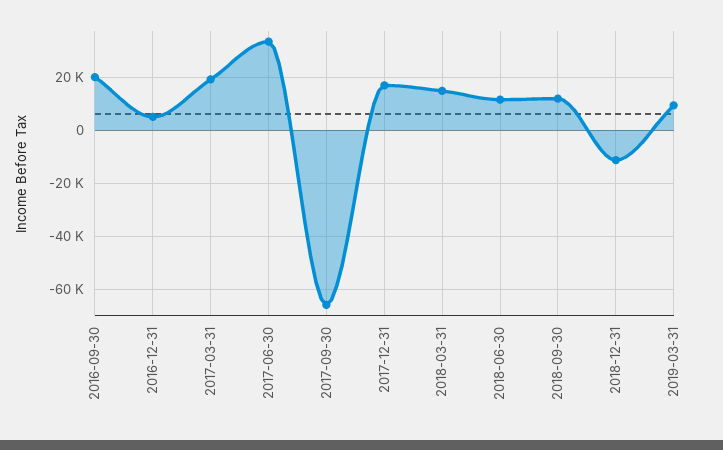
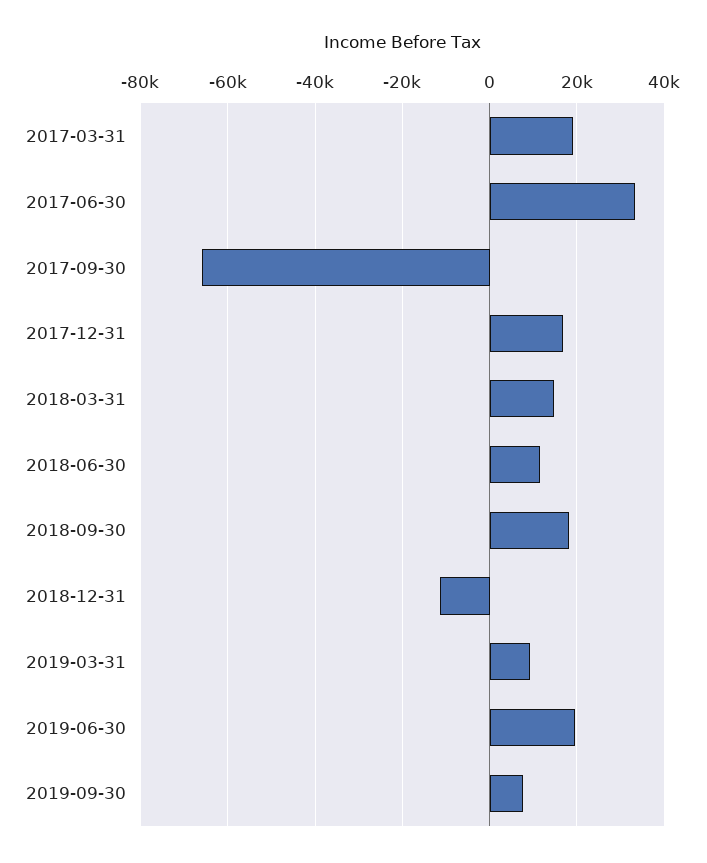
2016-09-30: 20000 -> none
2016-12-31: 5000 -> none
2018-09-30: 12500 -> 18000
2019-06-30: none -> 20000
2019-09-30: none -> 8000

